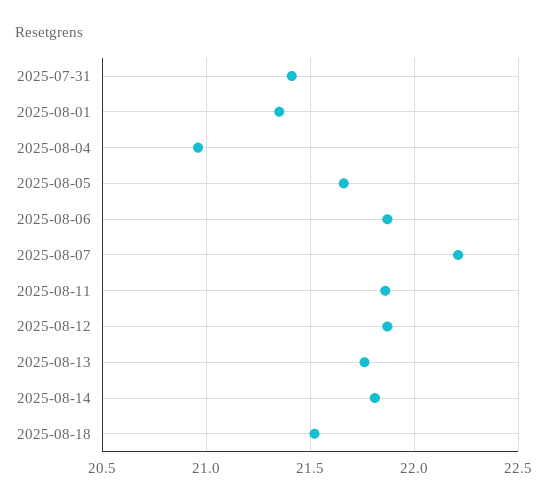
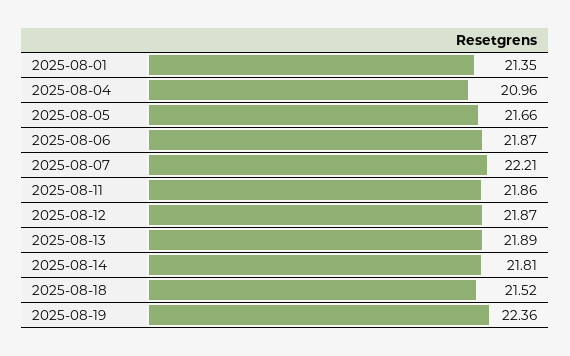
2025-07-31: 21.4 -> none
2025-08-13: 21.75 -> 21.89
2025-08-19: none -> 22.36

